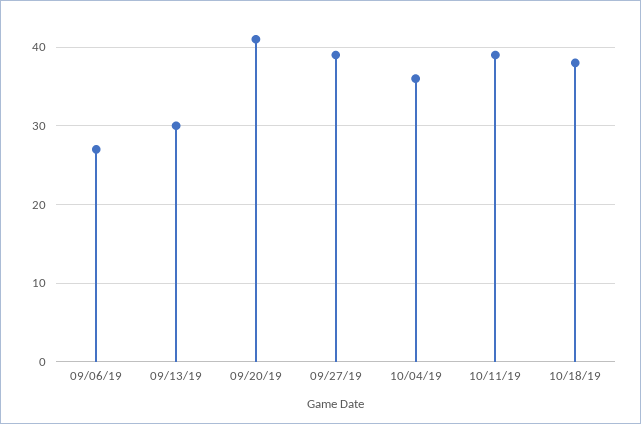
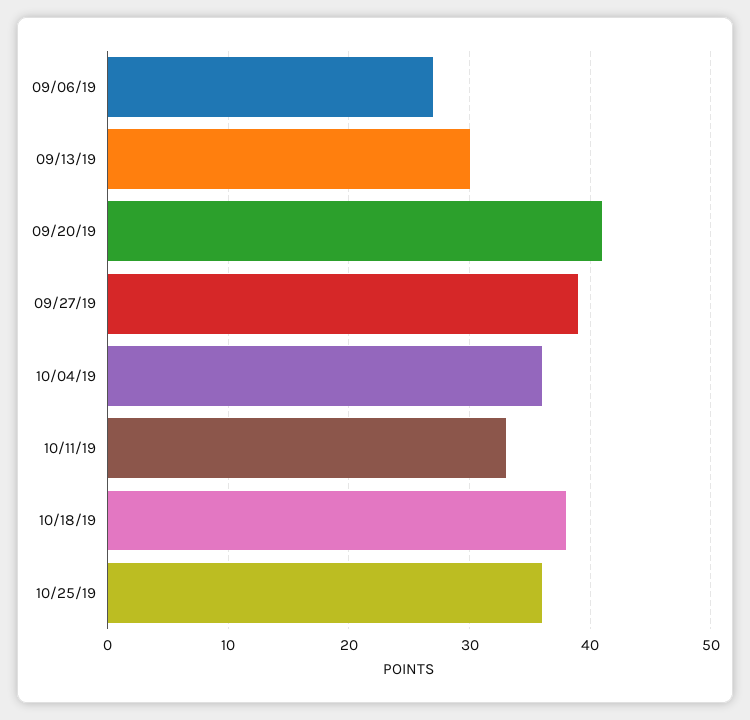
10/11/19: 39 -> 33
10/25/19: none -> 36

